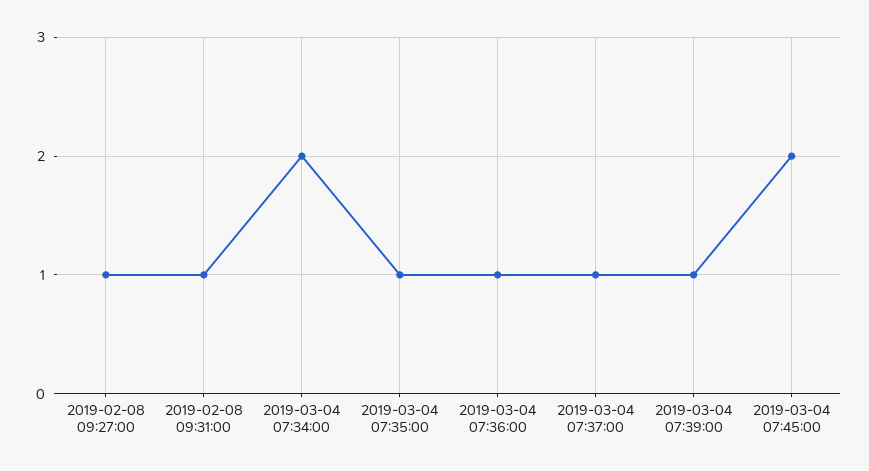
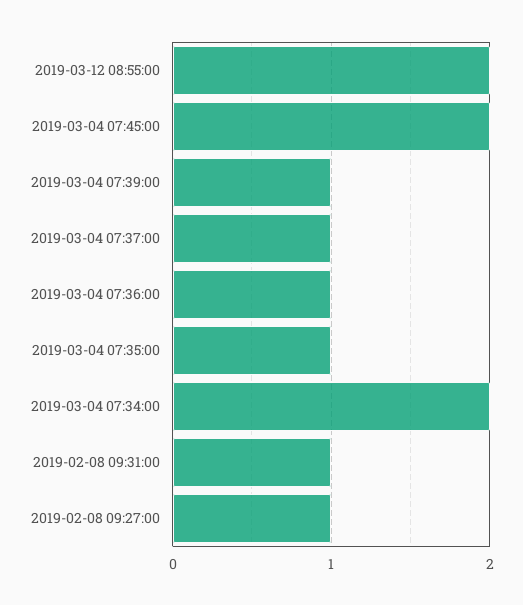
2019-03-12 08:55:00: none -> 2

